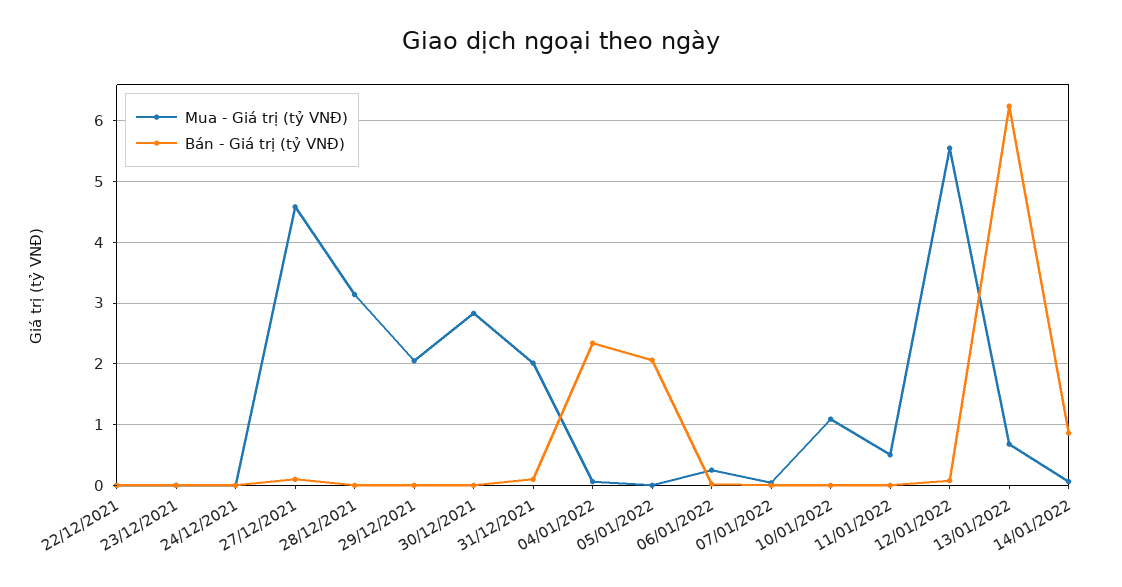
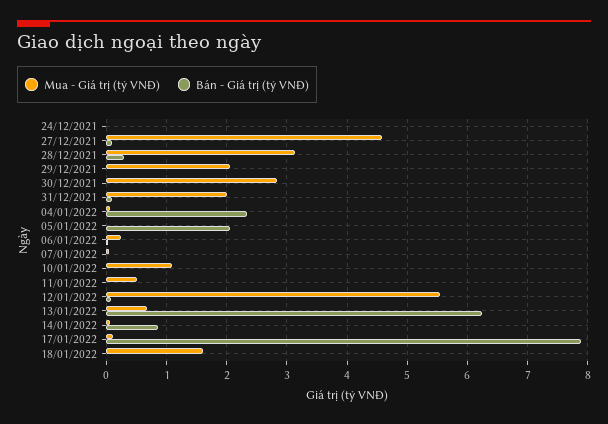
Mua - Giá trị (tỷ VNĐ), 22/12/2021: 0 -> none
Bán - Giá trị (tỷ VNĐ), 22/12/2021: 0 -> none
Mua - Giá trị (tỷ VNĐ), 23/12/2021: 0 -> none
Bán - Giá trị (tỷ VNĐ), 23/12/2021: 0 -> none
Bán - Giá trị (tỷ VNĐ), 28/12/2021: 0 -> 0.3
Mua - Giá trị (tỷ VNĐ), 17/01/2022: none -> 0.1
Bán - Giá trị (tỷ VNĐ), 17/01/2022: none -> 7.9
Mua - Giá trị (tỷ VNĐ), 18/01/2022: none -> 1.6
Bán - Giá trị (tỷ VNĐ), 18/01/2022: none -> 0

